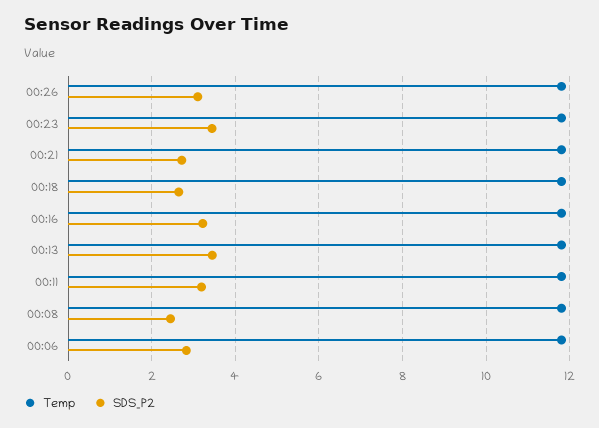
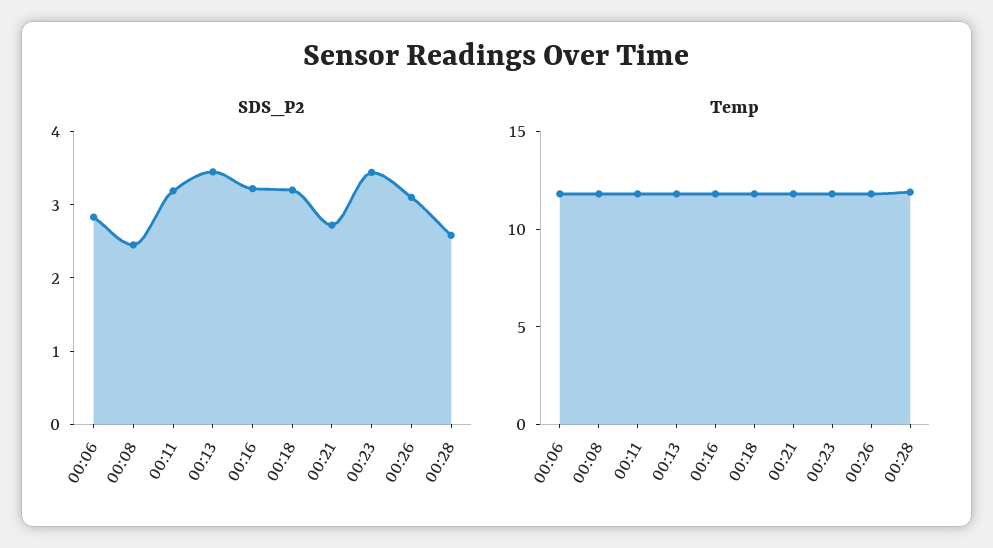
SDS_P2, 00:18: 2.6 -> 3.2
SDS_P2, 00:28: none -> 2.6
Temp, 00:28: none -> 12

